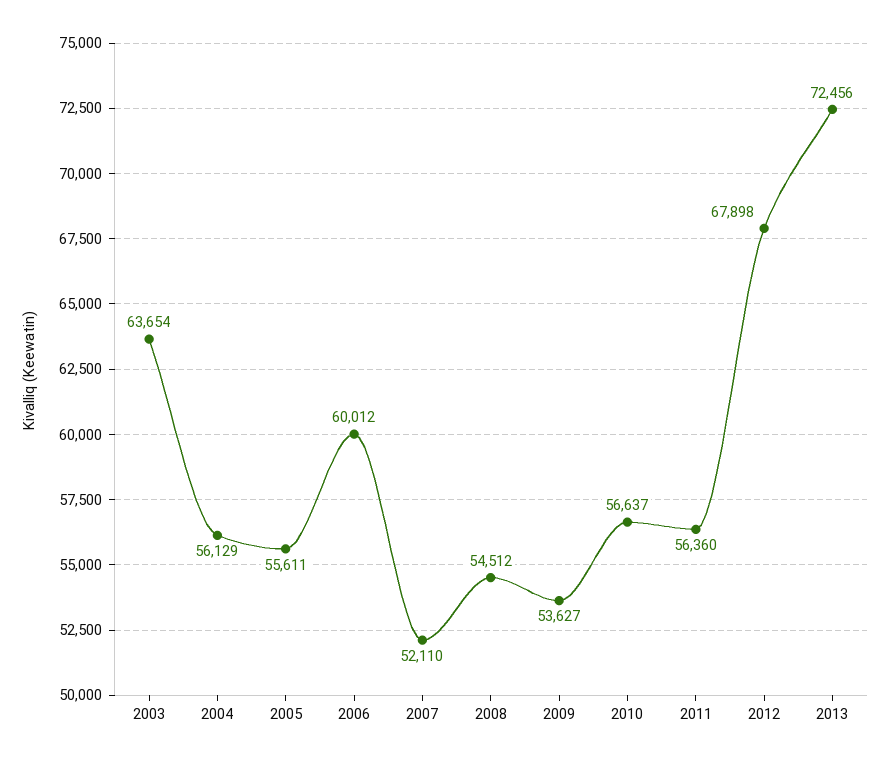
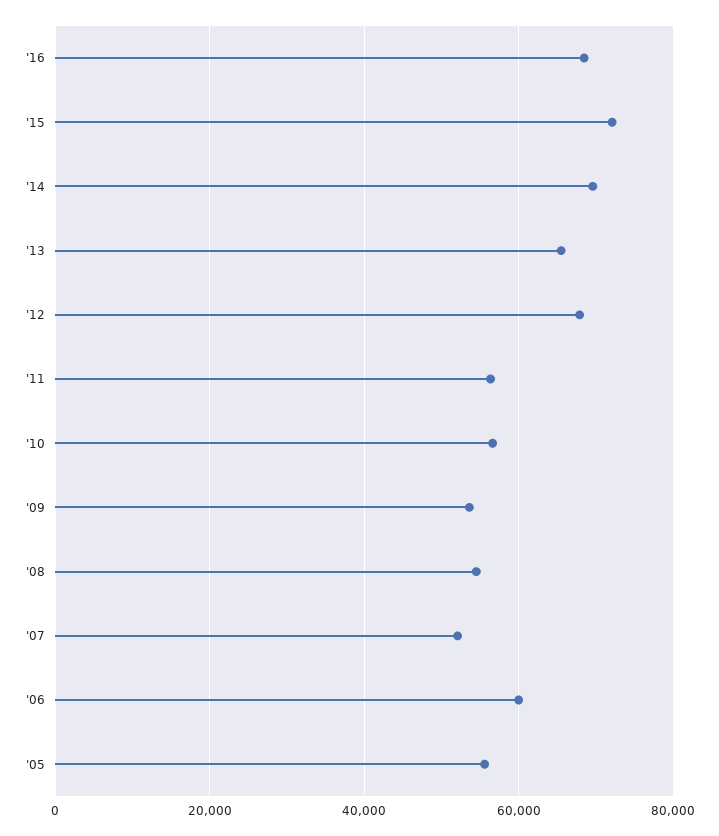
2003: 63654 -> none
2004: 56129 -> none
2013: 72456 -> 66000
'16: none -> 68000
'15: none -> 72000
'14: none -> 70000

